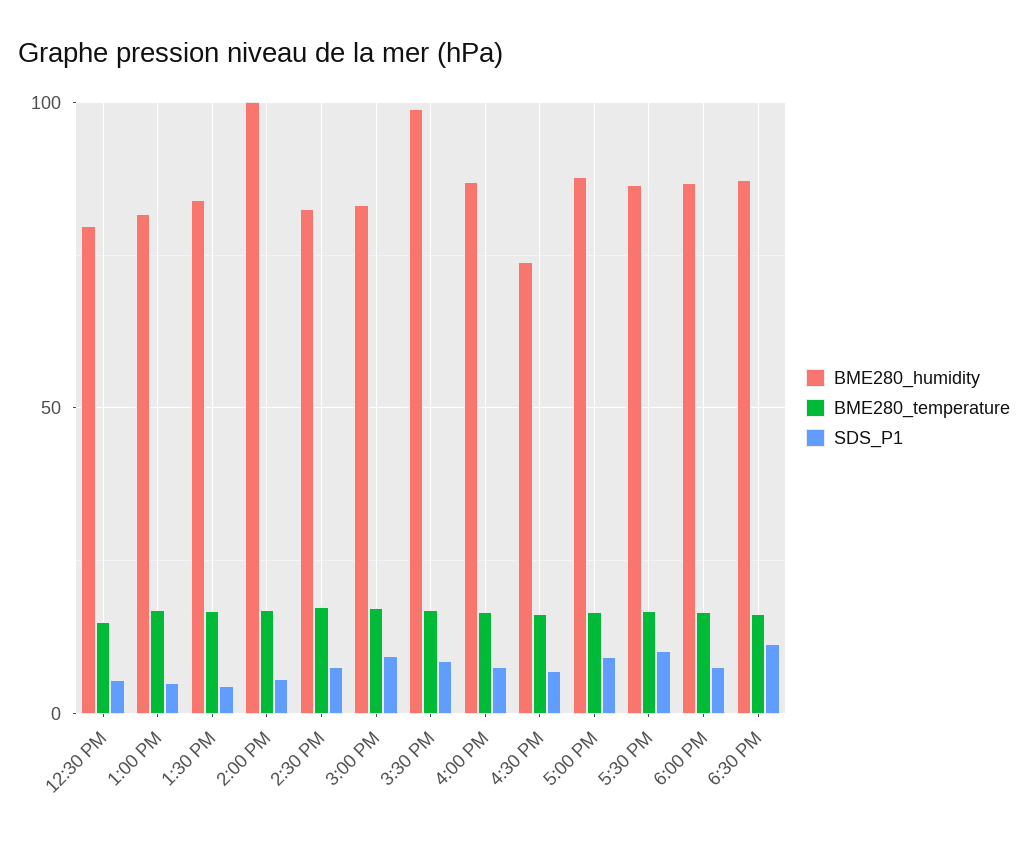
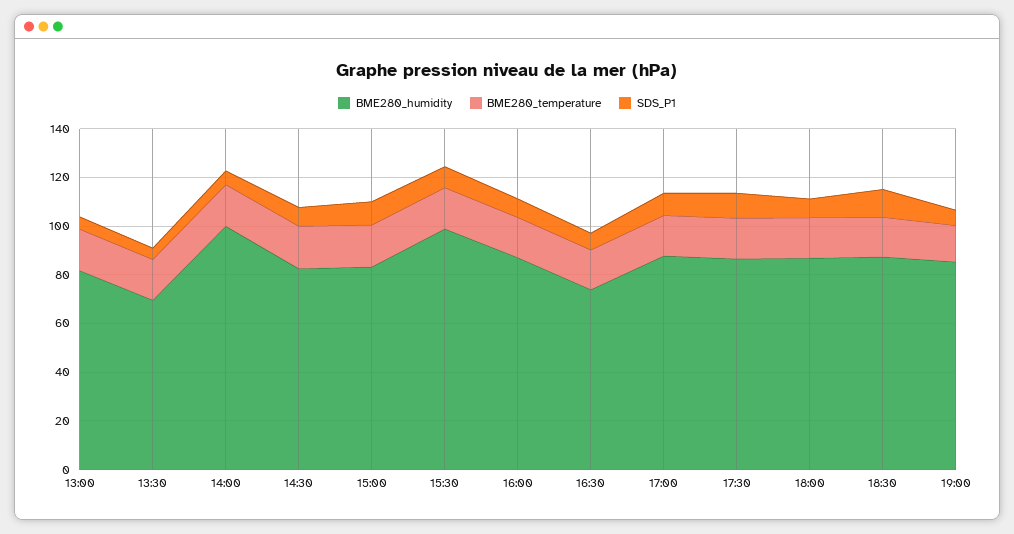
BME280_humidity, 12:30 PM: 80 -> none
BME280_temperature, 12:30 PM: 15 -> none
SDS_P1, 12:30 PM: 5 -> none
BME280_humidity, 1:30 PM: 85 -> 70
BME280_humidity, 19:00: none -> 85
BME280_temperature, 19:00: none -> 15
SDS_P1, 19:00: none -> 5

